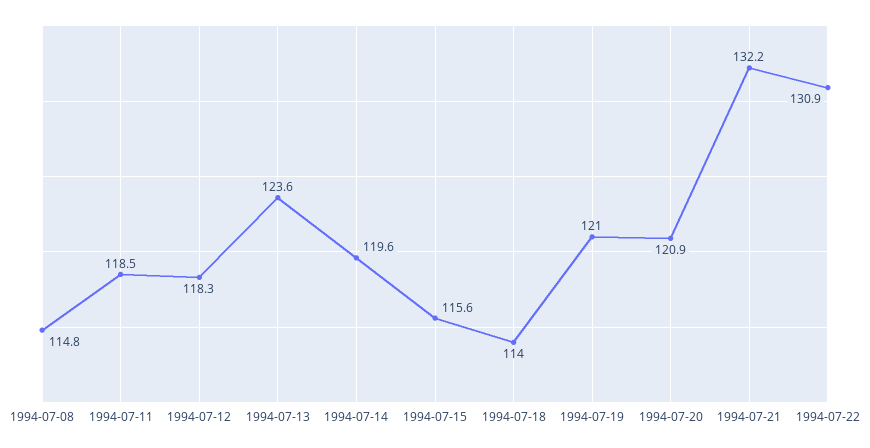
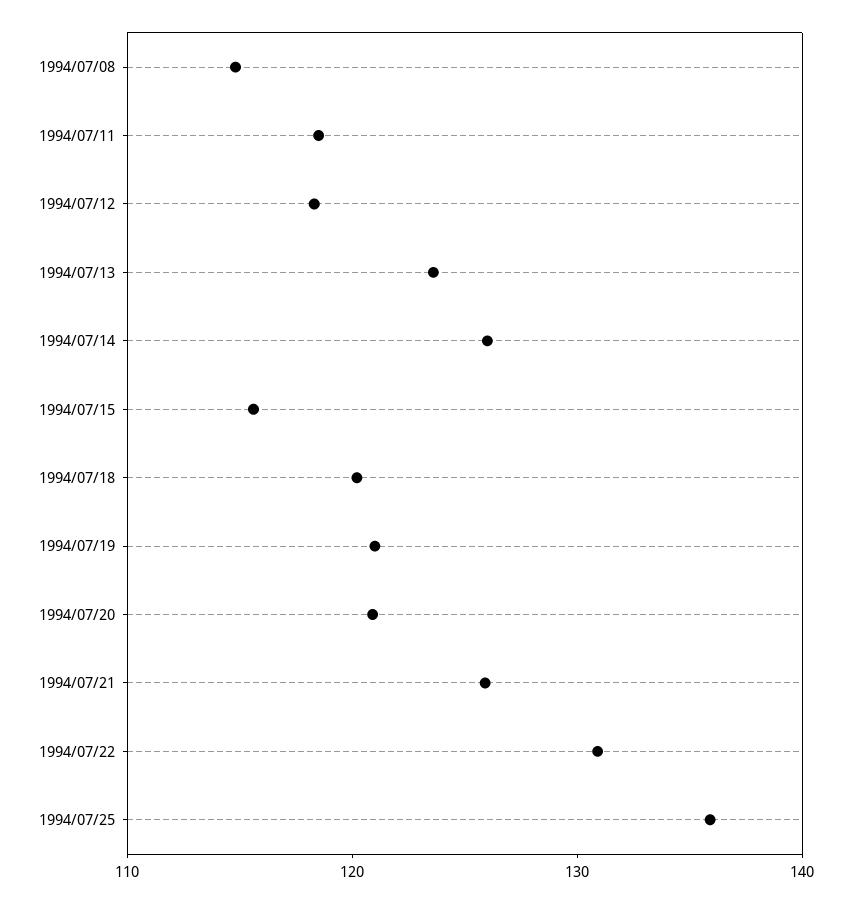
1994-07-14: 119.6 -> 126
1994-07-18: 114 -> 120
1994-07-21: 132.2 -> 126
1994/07/25: none -> 136

